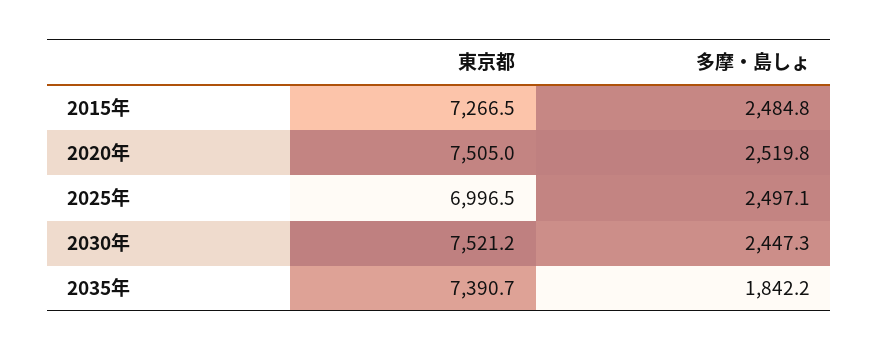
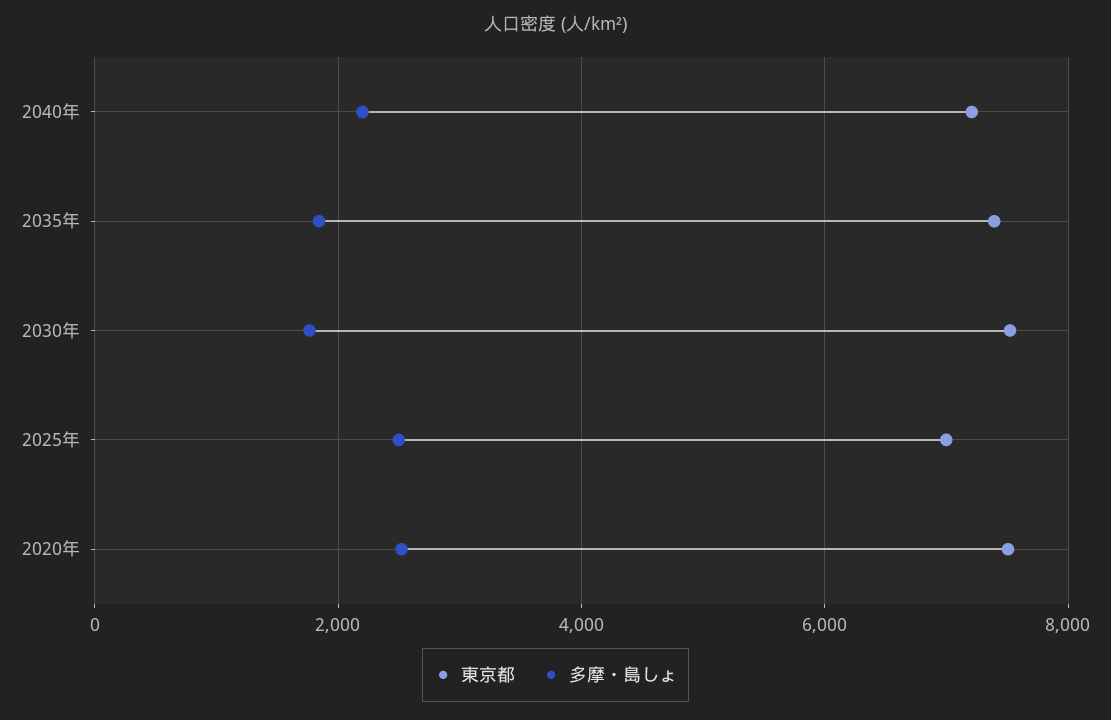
東京都, 2015年: 7266.5 -> none
多摩・島しょ, 2015年: 2484.8 -> none
多摩・島しょ, 2030年: 2447.3 -> 1800
東京都, 2040年: none -> 7200
多摩・島しょ, 2040年: none -> 2200

